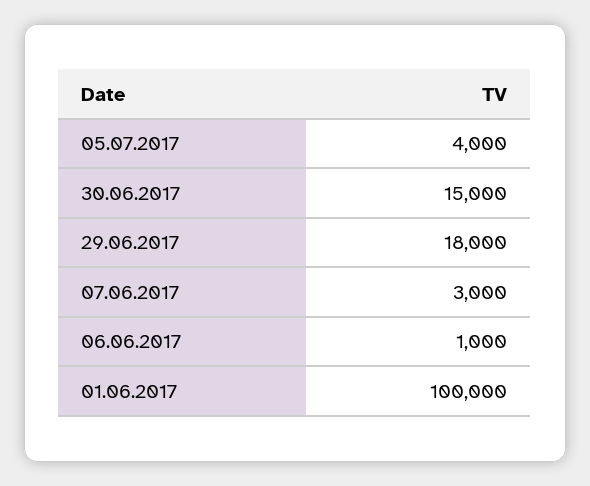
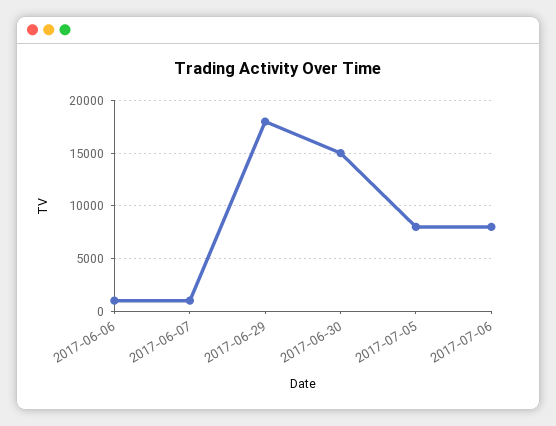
05.07.2017: 4000 -> 8000
07.06.2017: 3000 -> 1000
01.06.2017: 100000 -> none
2017-07-06: none -> 8000

